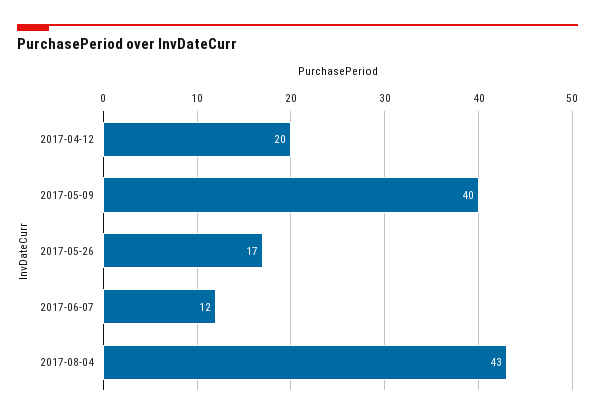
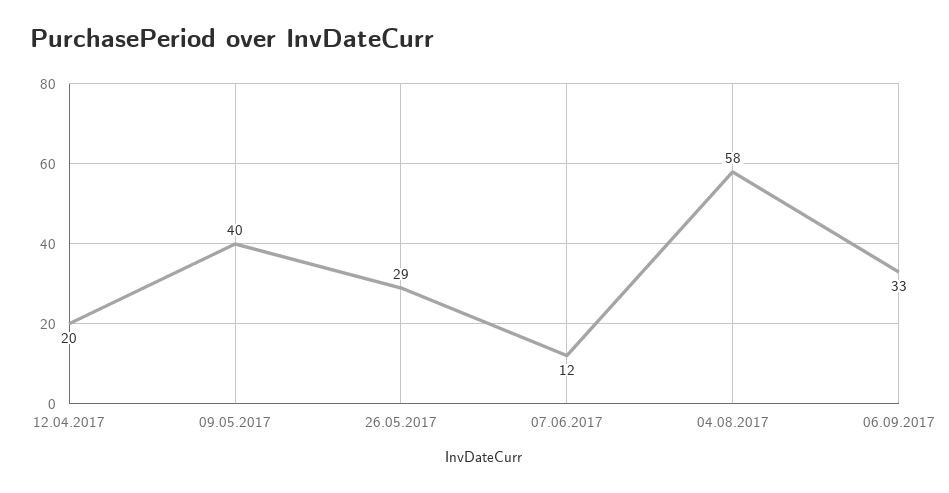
2017-05-26: 17 -> 29
2017-08-04: 43 -> 58
06.09.2017: none -> 33

